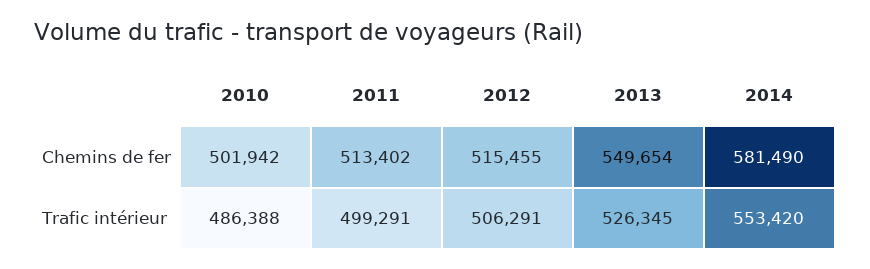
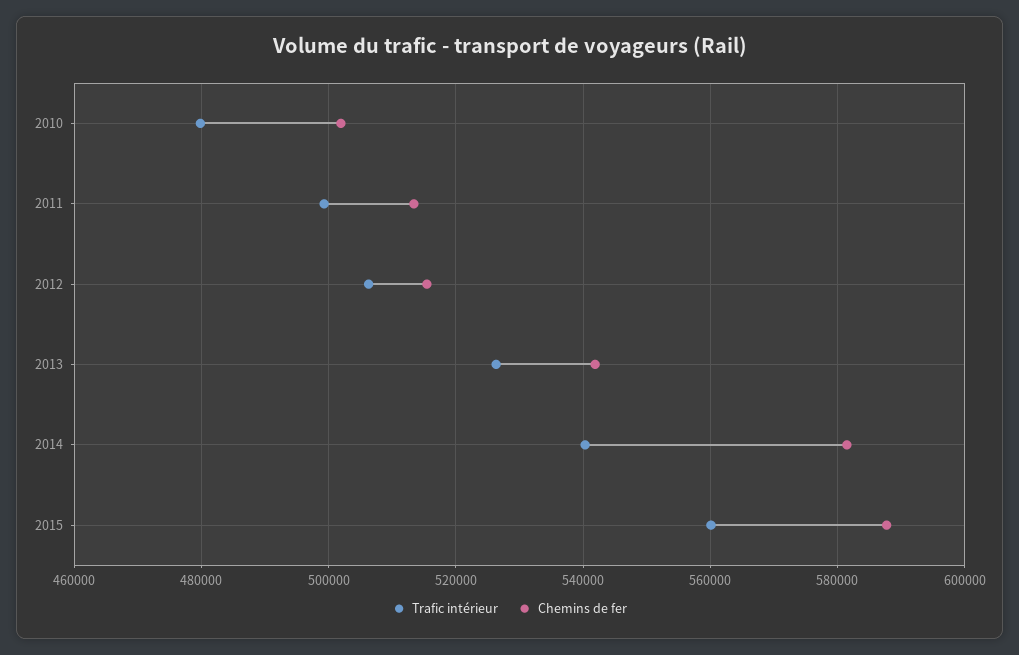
Chemins de fer, 2013: 549654 -> 542000
Trafic intérieur, 2010: 486388 -> 480000
Trafic intérieur, 2014: 553420 -> 540000
Trafic intérieur, 2015: none -> 560000
Chemins de fer, 2015: none -> 588000

